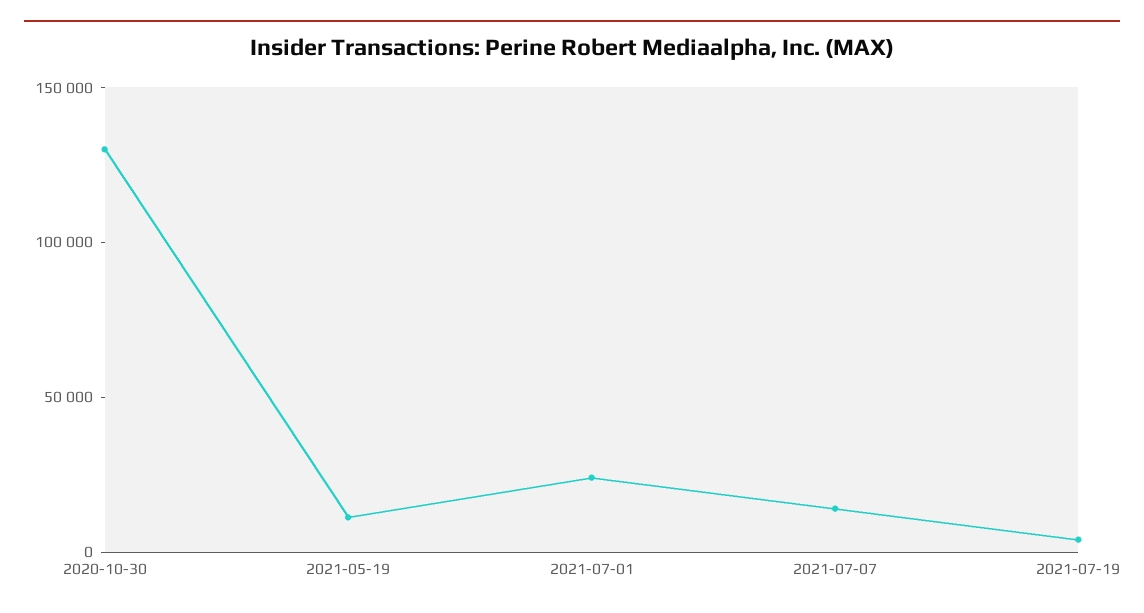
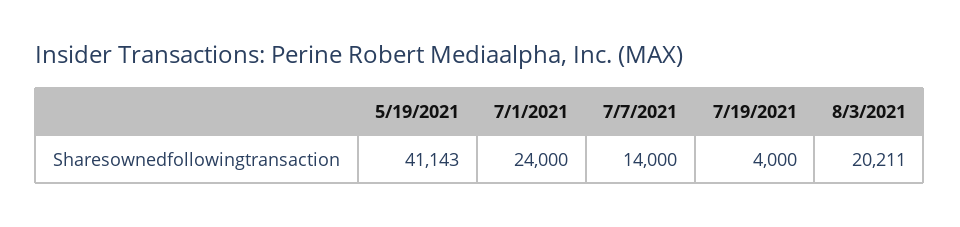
2020-10-30: 130000 -> none
2021-05-19: 10000 -> 41143
8/3/2021: none -> 20211

